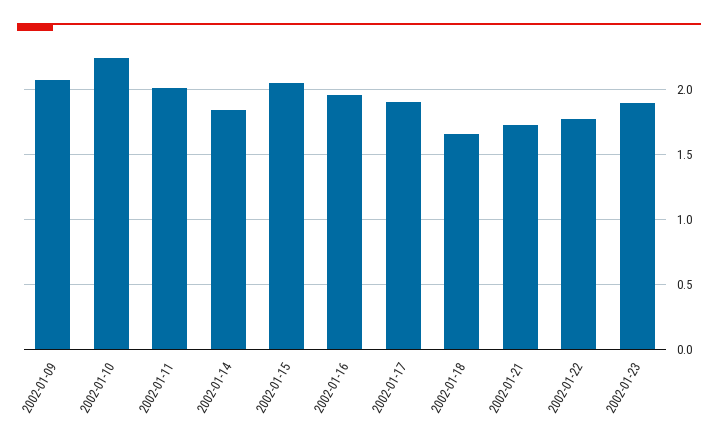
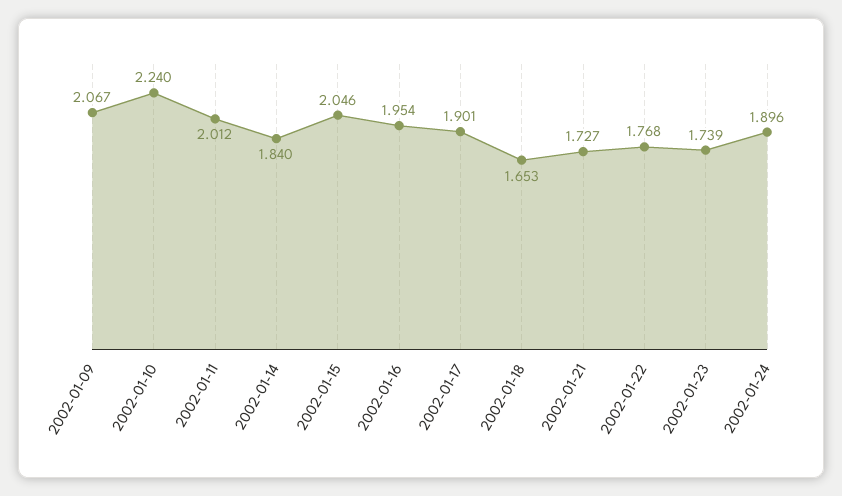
2002-01-23: 1.9 -> 1.739
2002-01-24: none -> 1.896

